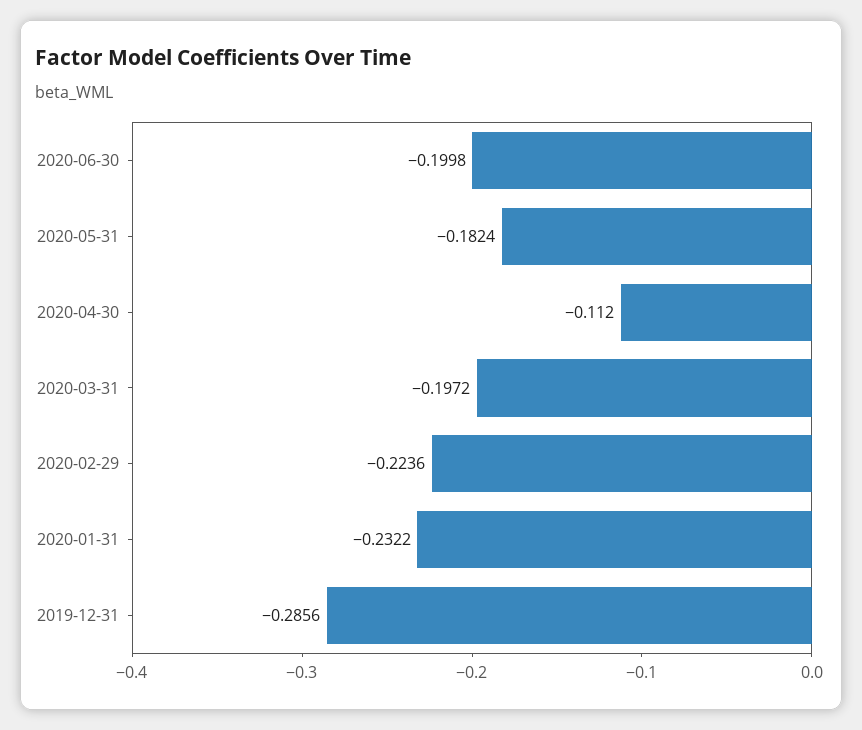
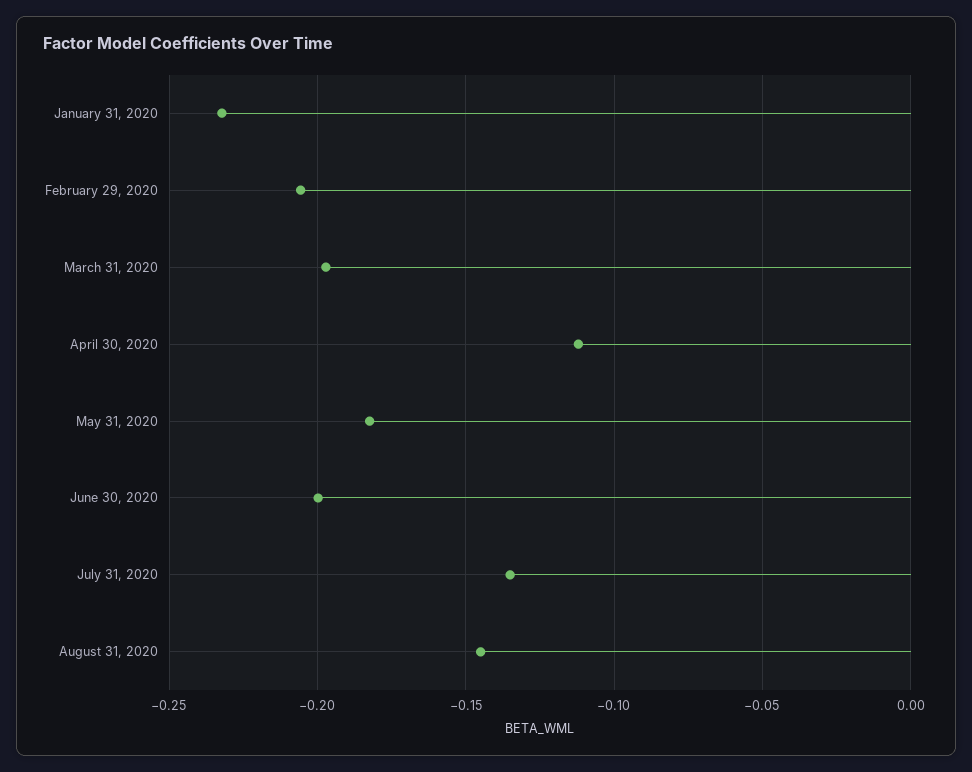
2020-02-29: -0.2236 -> -0.205
2019-12-31: -0.2856 -> none
July 31, 2020: none -> -0.135
August 31, 2020: none -> -0.145

